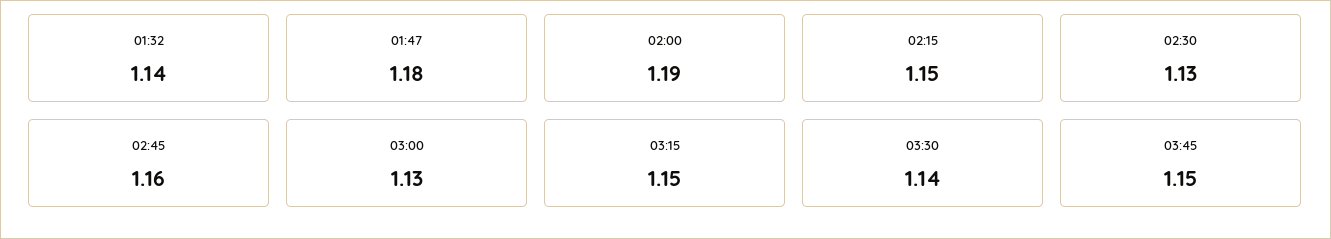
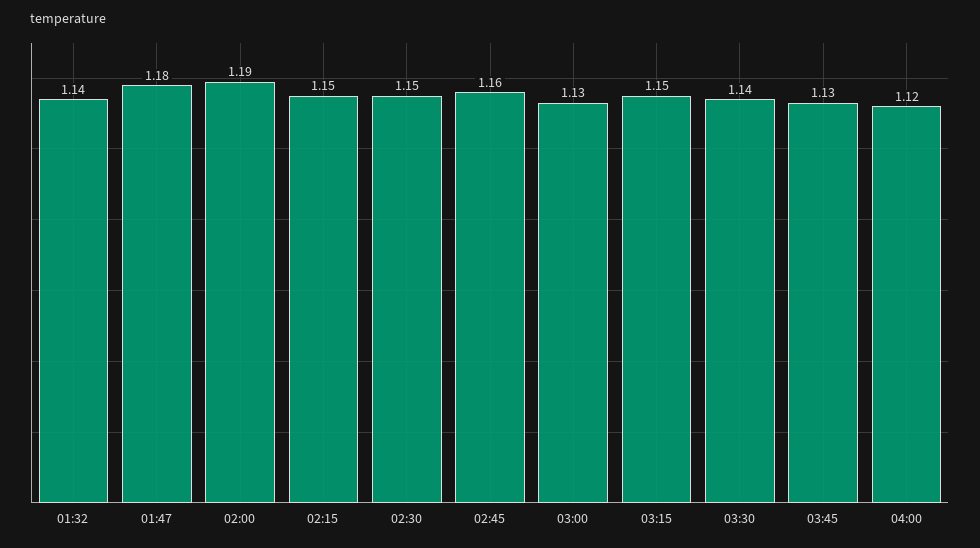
02:30: 1.13 -> 1.15
03:45: 1.15 -> 1.13
04:00: none -> 1.12

